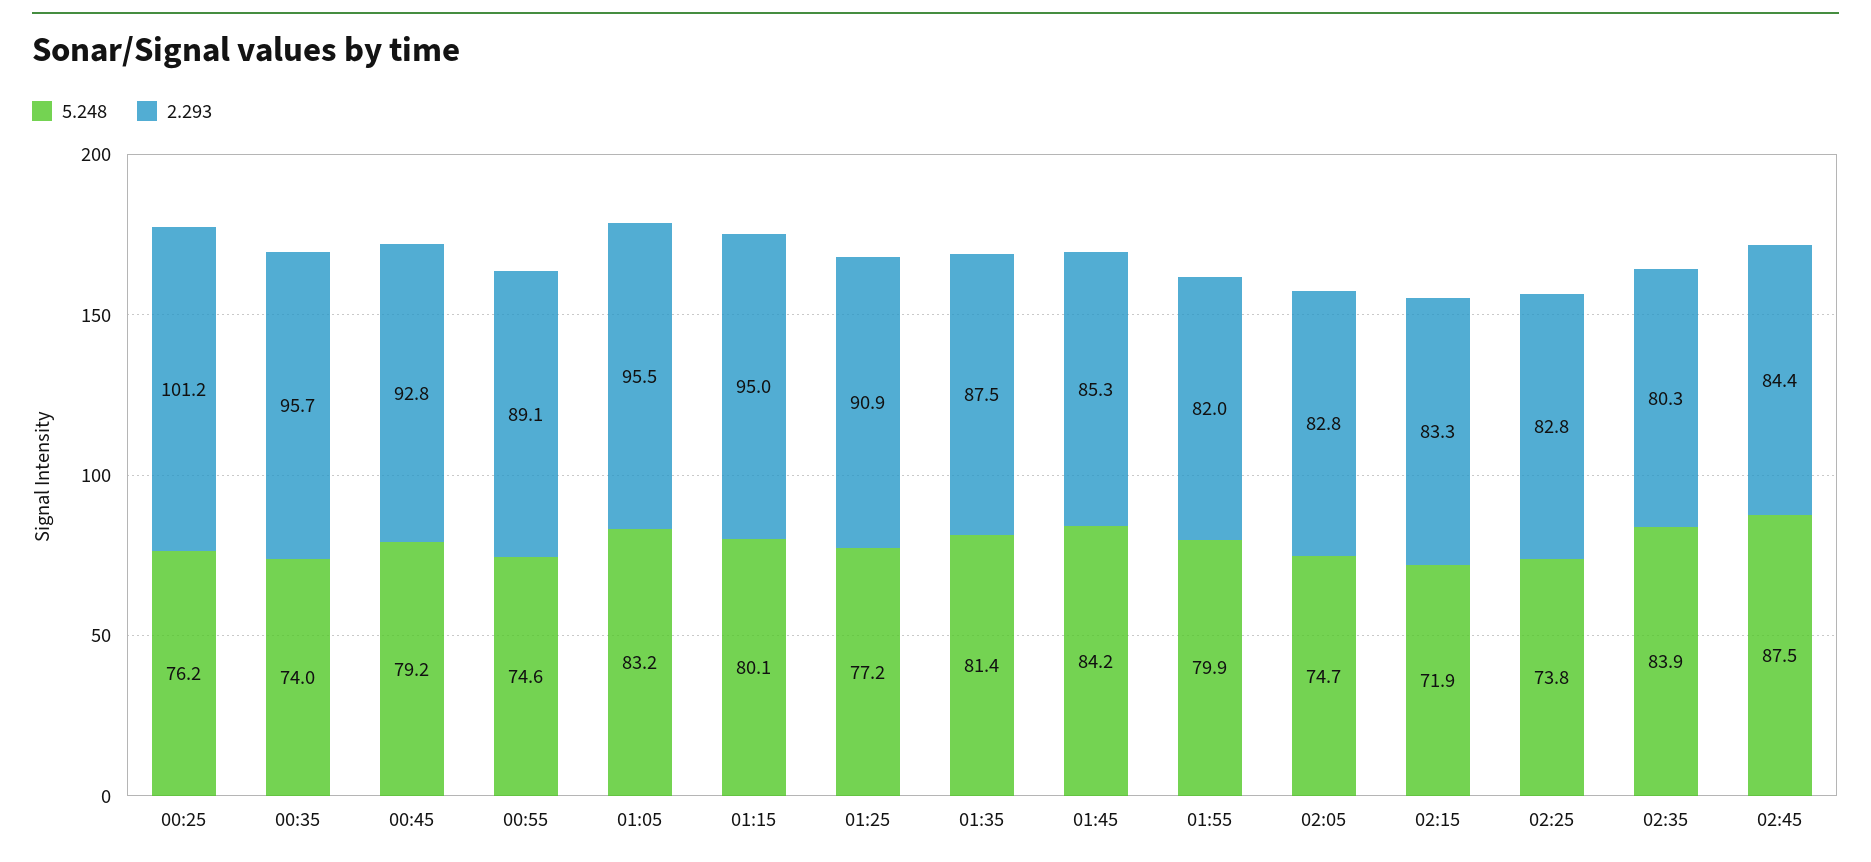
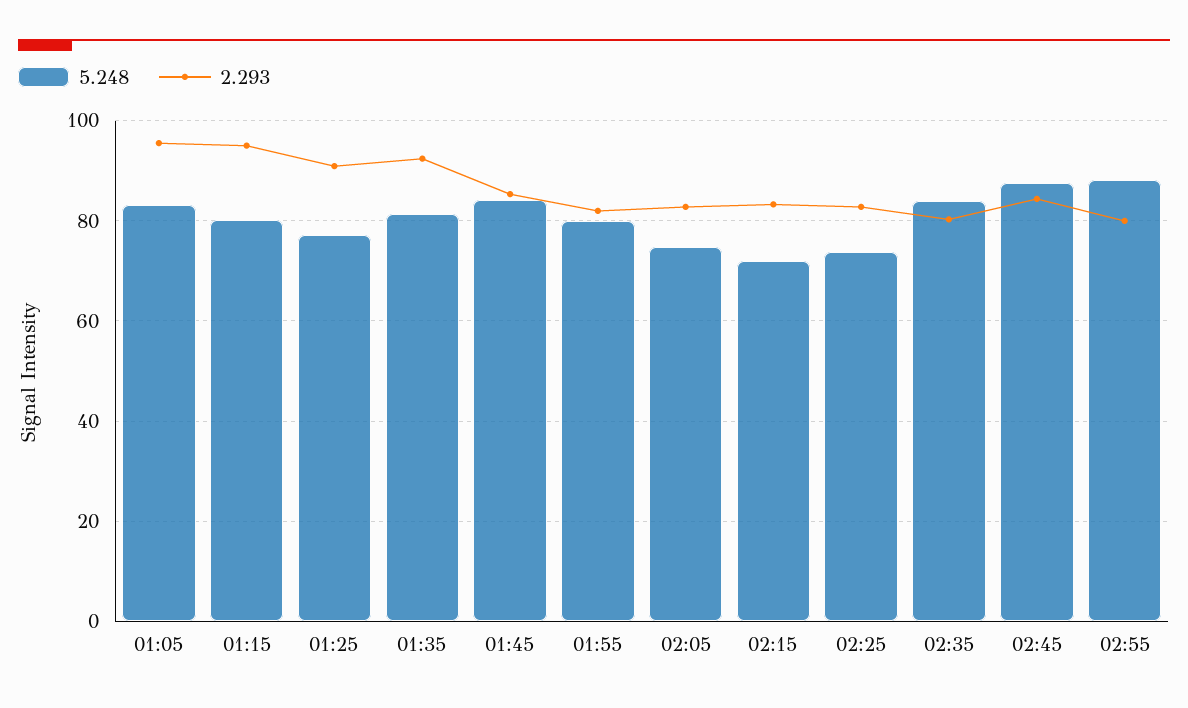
5.248, 00:25: 76.2 -> none
2.293, 00:25: 101.2 -> none
5.248, 00:35: 74 -> none
2.293, 00:35: 95.7 -> none
5.248, 00:45: 79.2 -> none
2.293, 00:45: 92.8 -> none
5.248, 00:55: 74.6 -> none
2.293, 00:55: 89.1 -> none
2.293, 01:35: 87.5 -> 92
5.248, 02:55: none -> 88
2.293, 02:55: none -> 80

